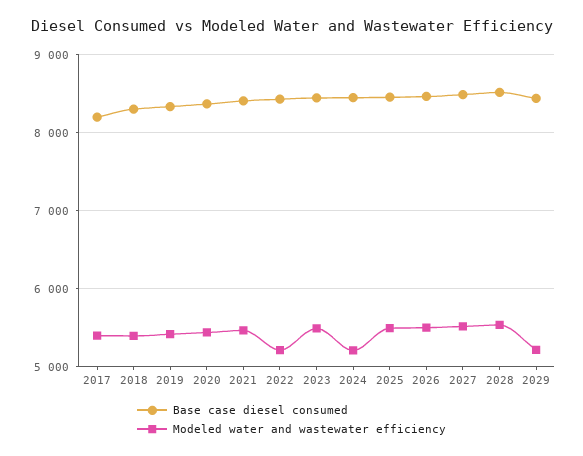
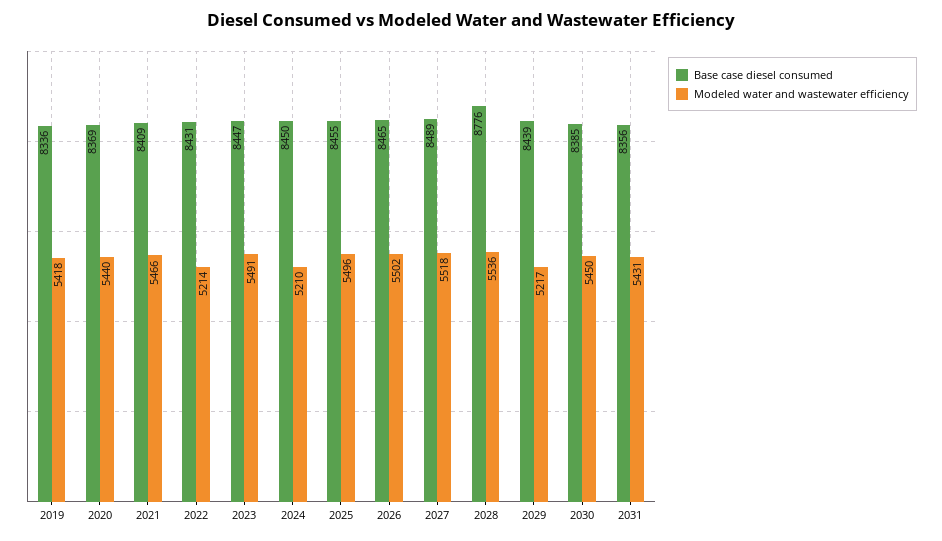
Base case diesel consumed, 2017: 8200 -> none
Modeled water and wastewater efficiency, 2017: 5400 -> none
Base case diesel consumed, 2018: 8300 -> none
Modeled water and wastewater efficiency, 2018: 5400 -> none
Base case diesel consumed, 2028: 8500 -> 8776
Base case diesel consumed, 2030: none -> 8385
Modeled water and wastewater efficiency, 2030: none -> 5450
Base case diesel consumed, 2031: none -> 8356
Modeled water and wastewater efficiency, 2031: none -> 5431

